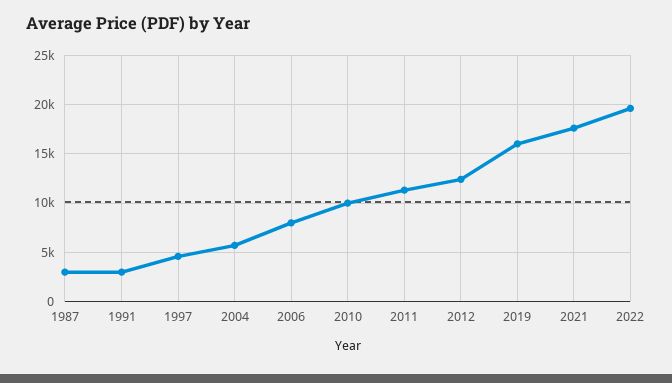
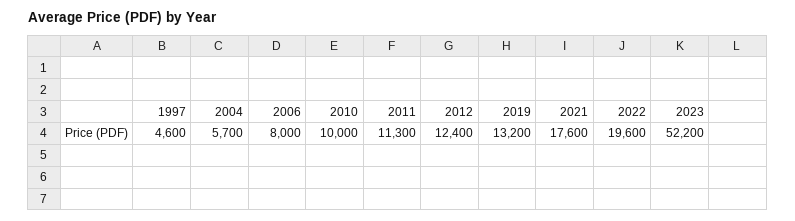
1987: 3000 -> none
1991: 3000 -> none
2019: 16000 -> 13200
2023: none -> 52200

